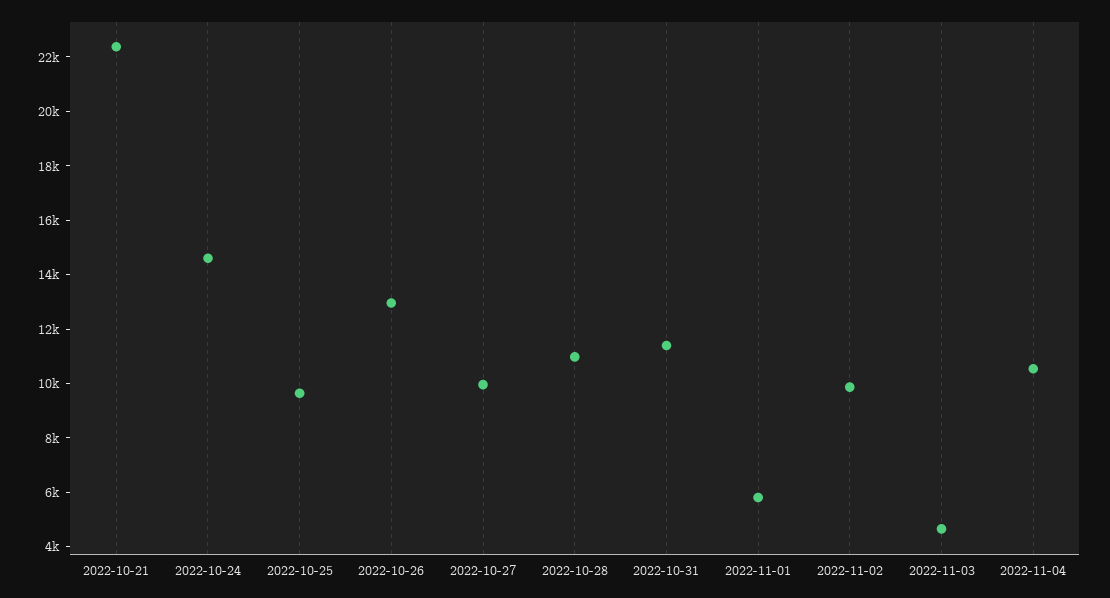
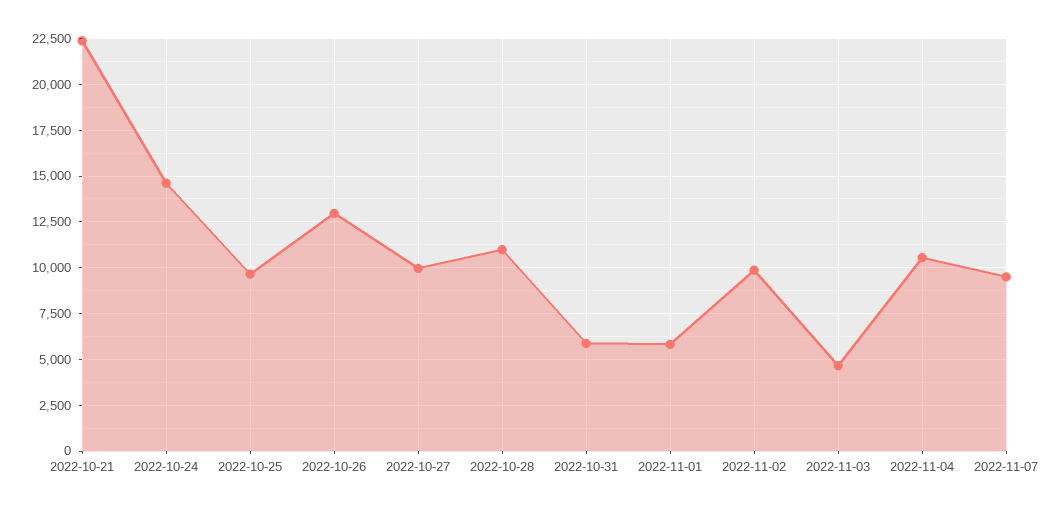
2022-10-31: 11500 -> 6000
2022-11-07: none -> 9500

